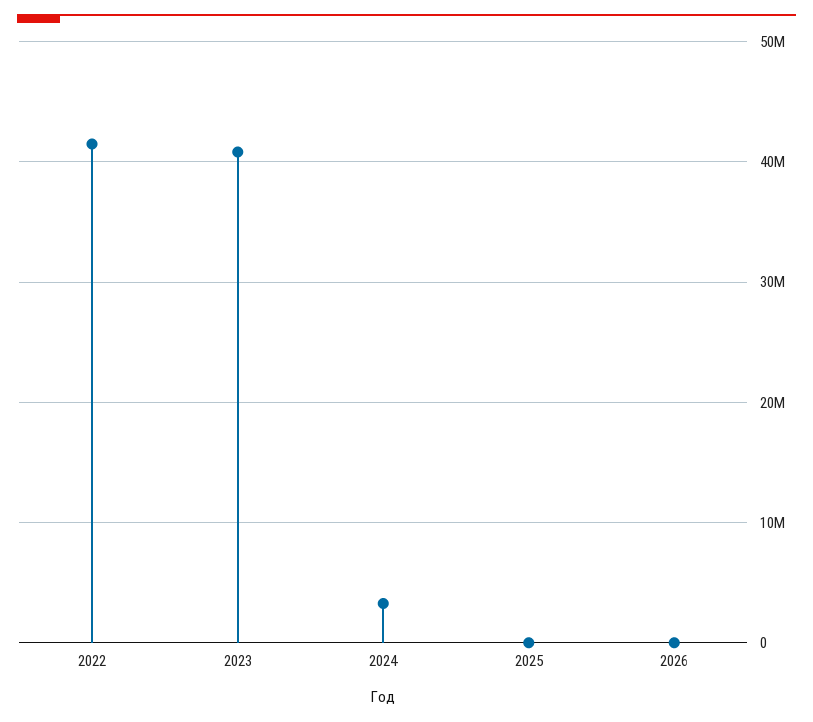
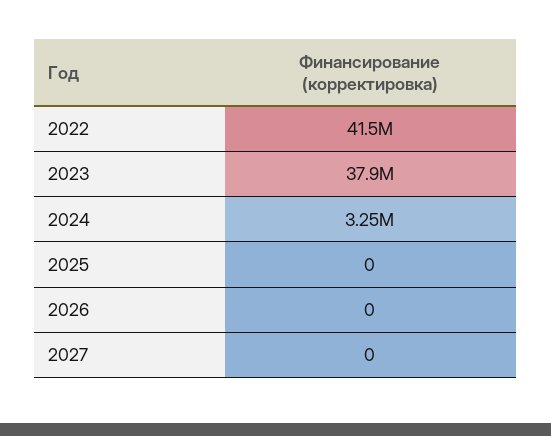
2023: 41000000 -> 37900000
2027: none -> 0

